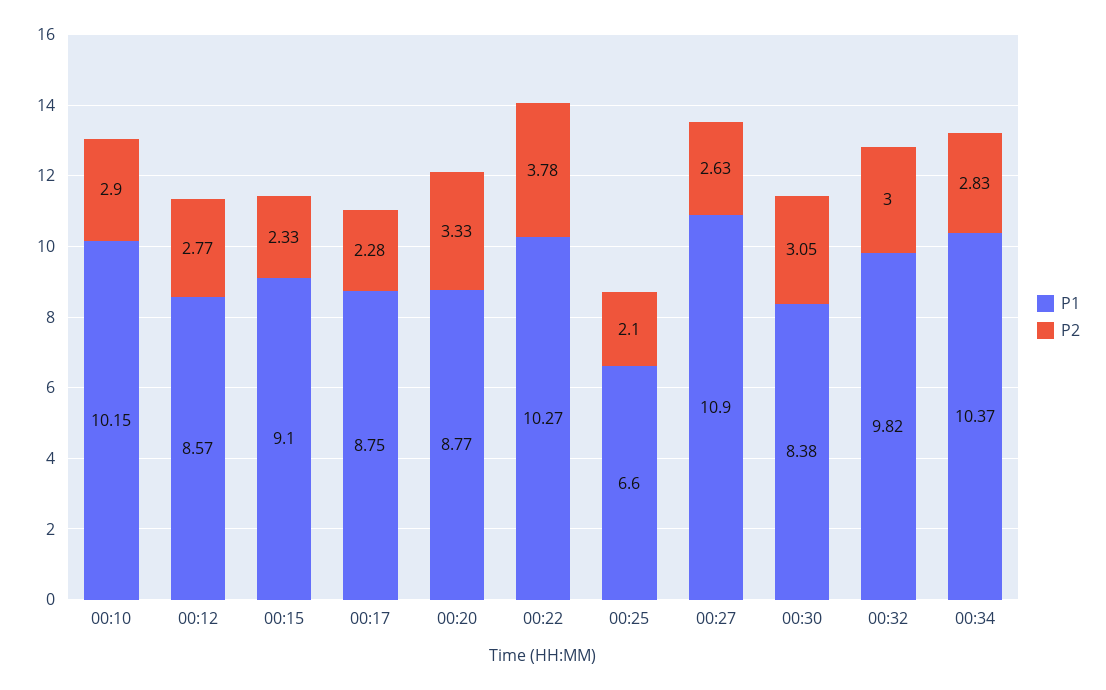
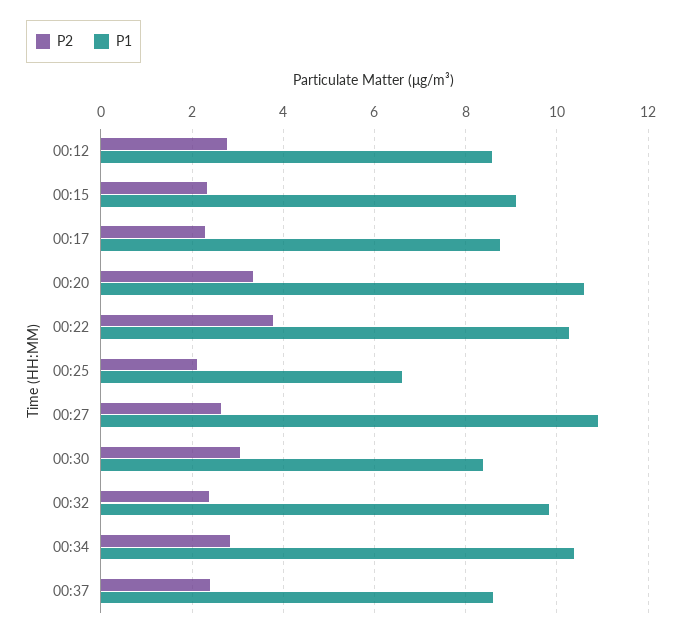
P1, 00:10: 10.15 -> none
P2, 00:10: 2.9 -> none
P1, 00:20: 8.77 -> 10.6
P2, 00:32: 3 -> 2.4
P2, 00:37: none -> 2.4
P1, 00:37: none -> 8.6

